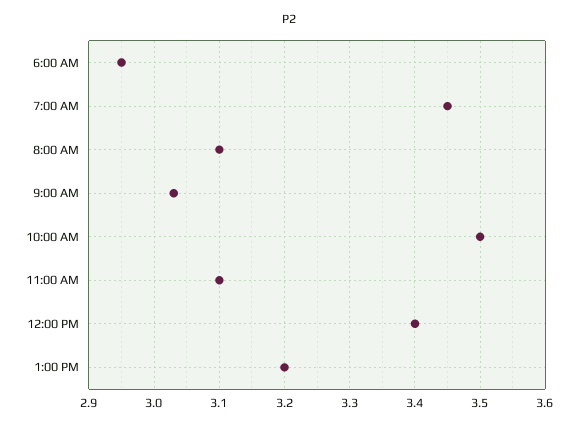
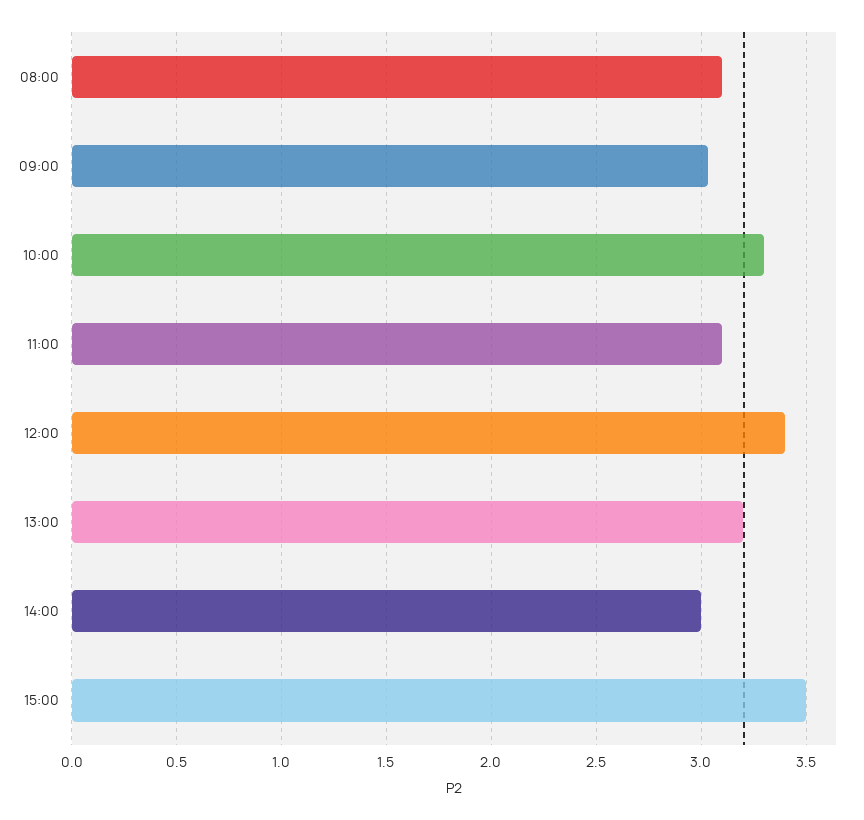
6:00 AM: 2.95 -> none
7:00 AM: 3.45 -> none
10:00 AM: 3.5 -> 3.3
14:00: none -> 3
15:00: none -> 3.5

